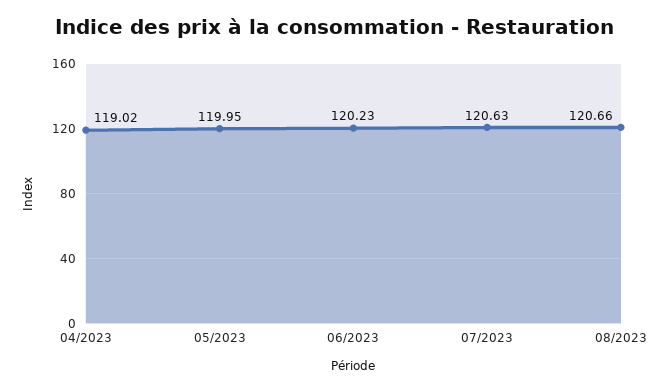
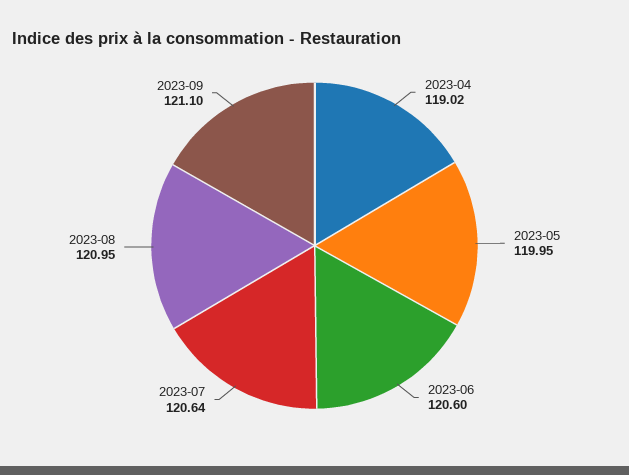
06/2023: 120.23 -> 120.6
07/2023: 120.63 -> 120.64
08/2023: 120.66 -> 120.95
2023-09: none -> 121.1

